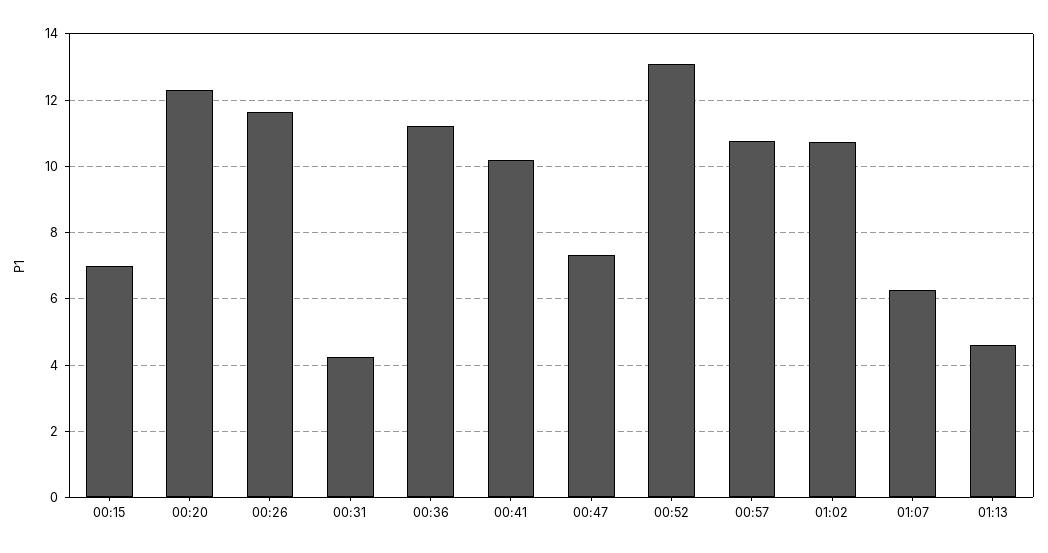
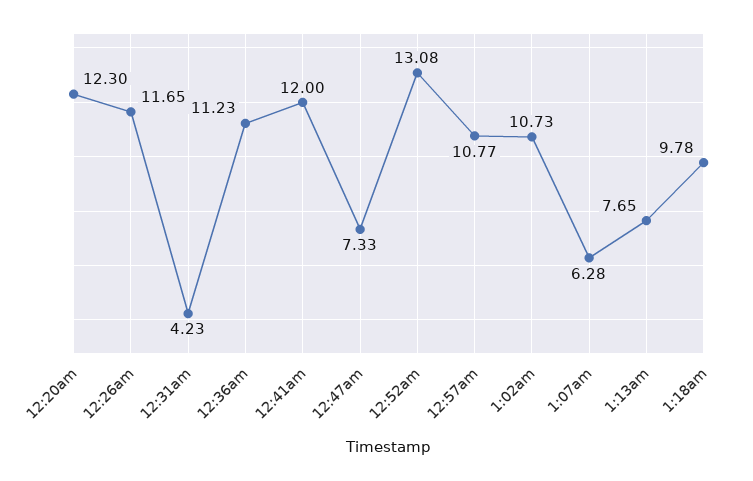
00:15: 7 -> none
00:41: 10.2 -> 12
01:13: 4.6 -> 7.65
1:18am: none -> 9.78

